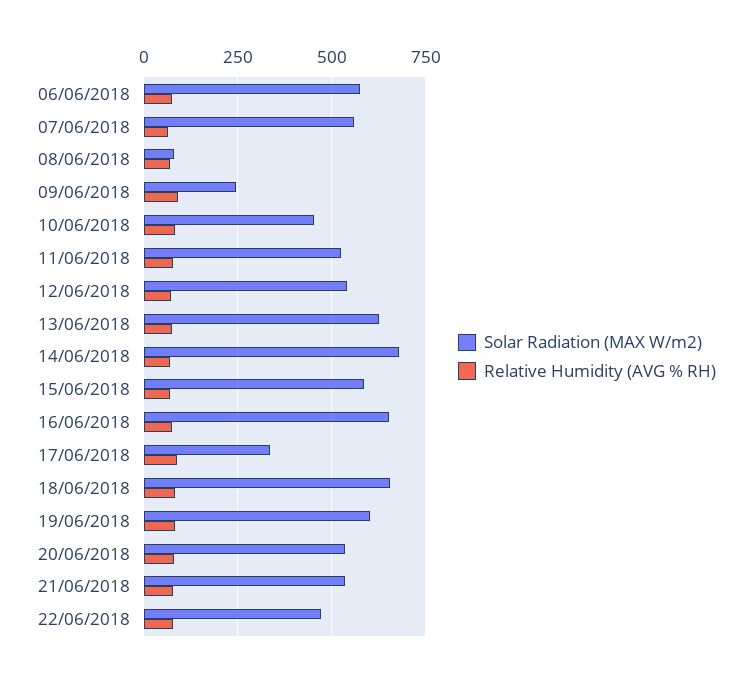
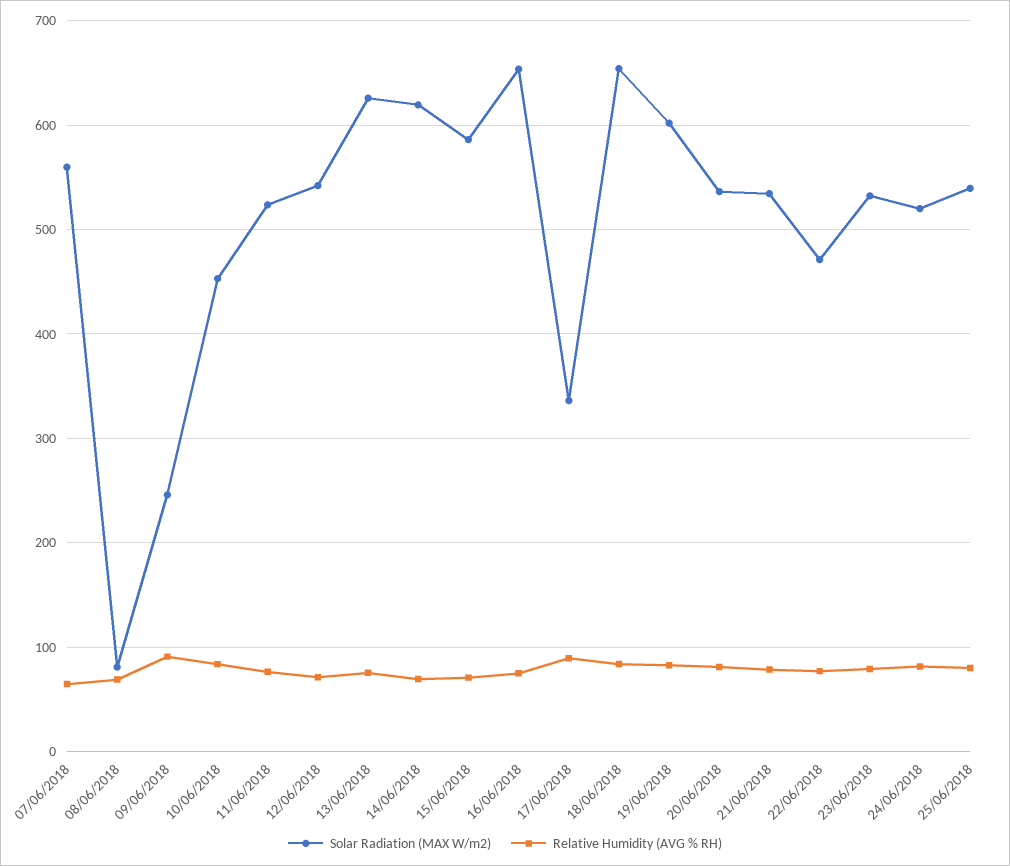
Solar Radiation (MAX W/m2), 06/06/2018: 575 -> none
Relative Humidity (AVG % RH), 06/06/2018: 75 -> none
Solar Radiation (MAX W/m2), 14/06/2018: 675 -> 620
Solar Radiation (MAX W/m2), 23/06/2018: none -> 530
Relative Humidity (AVG % RH), 23/06/2018: none -> 80
Solar Radiation (MAX W/m2), 24/06/2018: none -> 520
Relative Humidity (AVG % RH), 24/06/2018: none -> 80
Solar Radiation (MAX W/m2), 25/06/2018: none -> 540
Relative Humidity (AVG % RH), 25/06/2018: none -> 80

